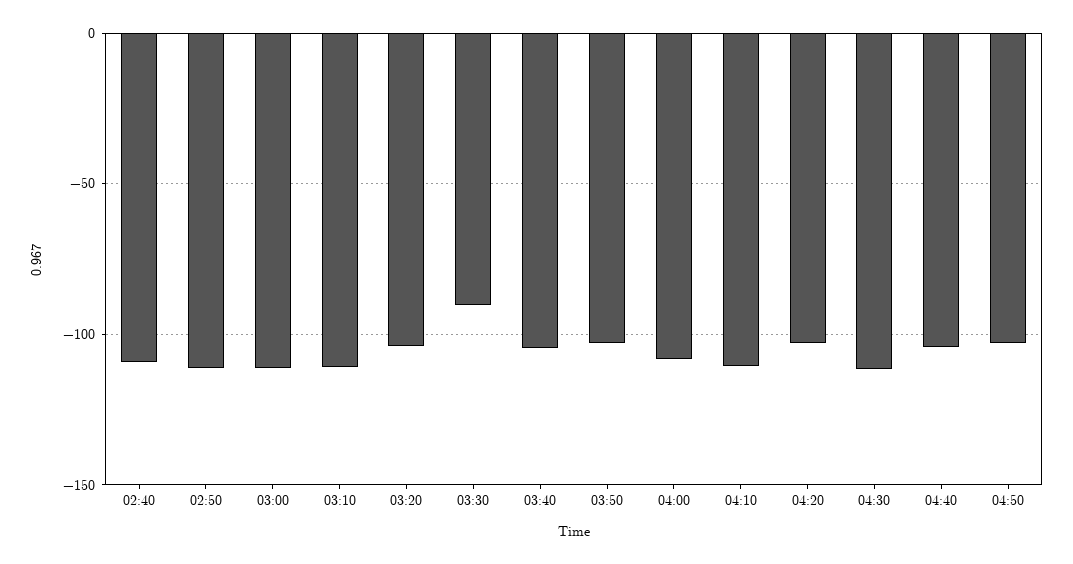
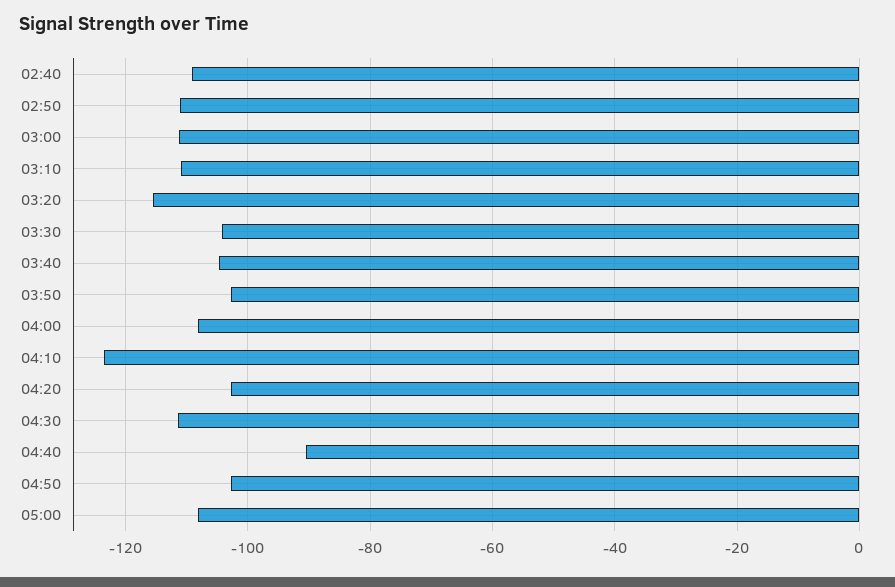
03:20: -105 -> -116
03:30: -90 -> -104
04:10: -110 -> -124
04:40: -105 -> -90
05:00: none -> -108

